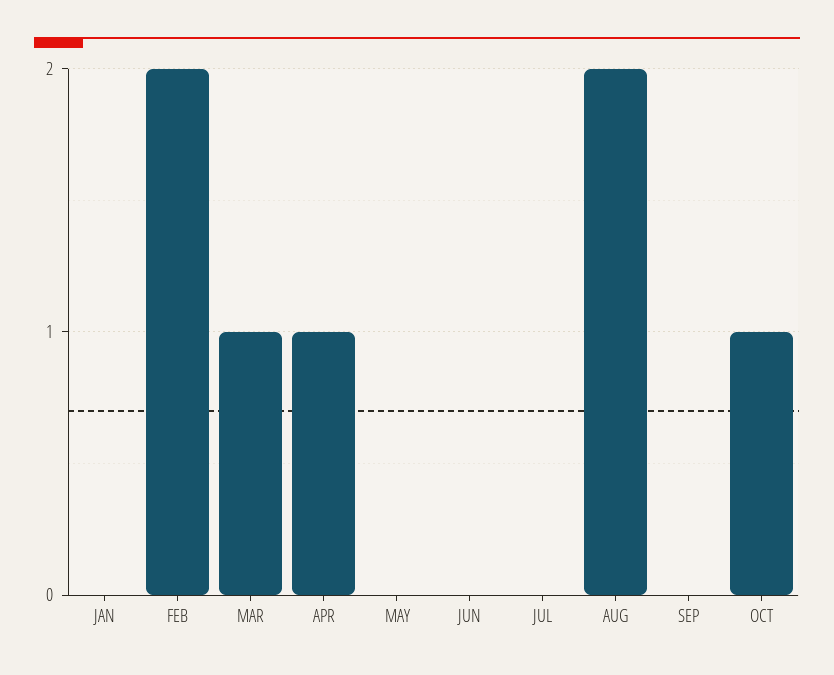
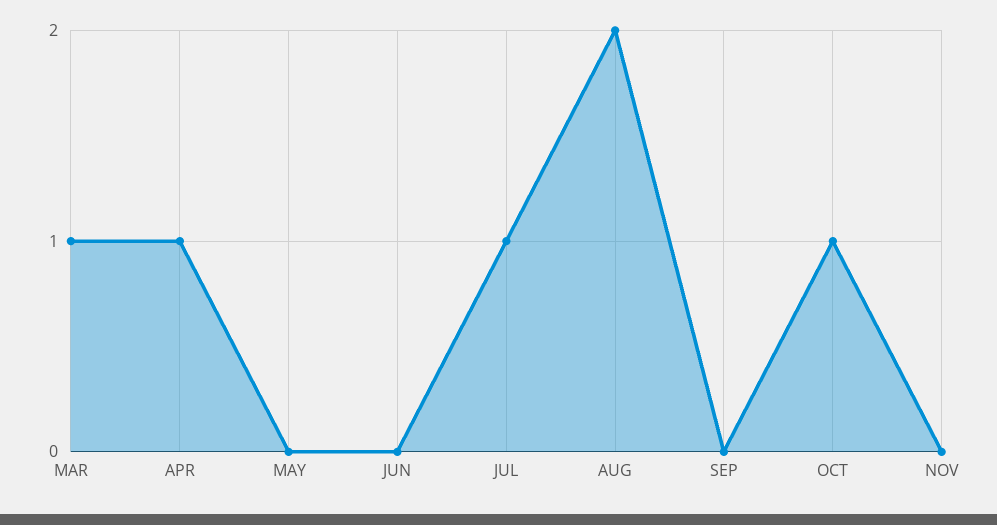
JAN: 0 -> none
FEB: 2 -> none
JUL: 0 -> 1
NOV: none -> 0

